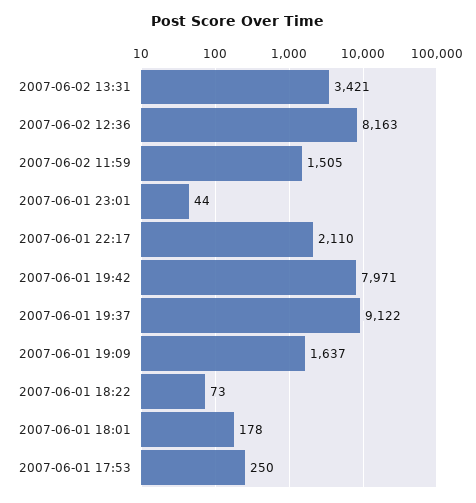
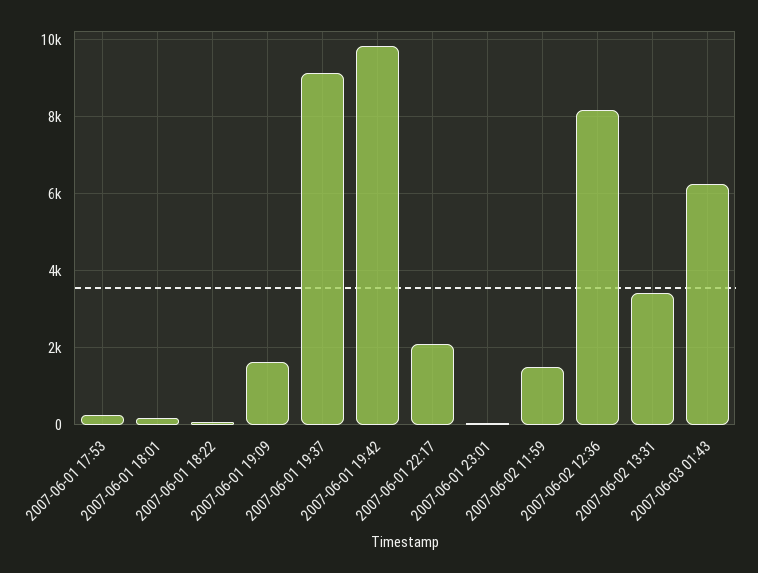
2007-06-01 19:42: 7971 -> 9800
2007-06-03 01:43: none -> 6200

